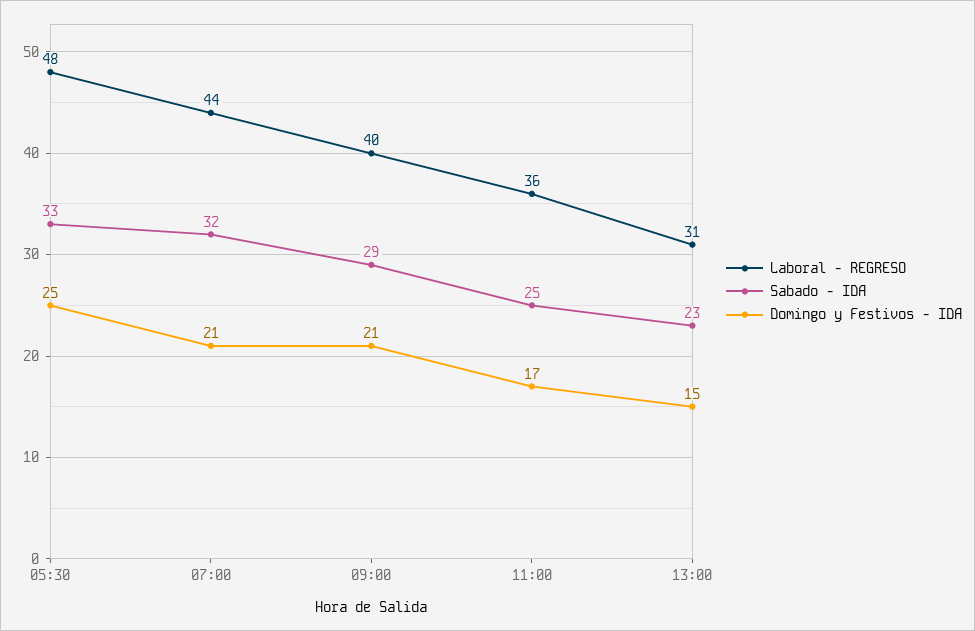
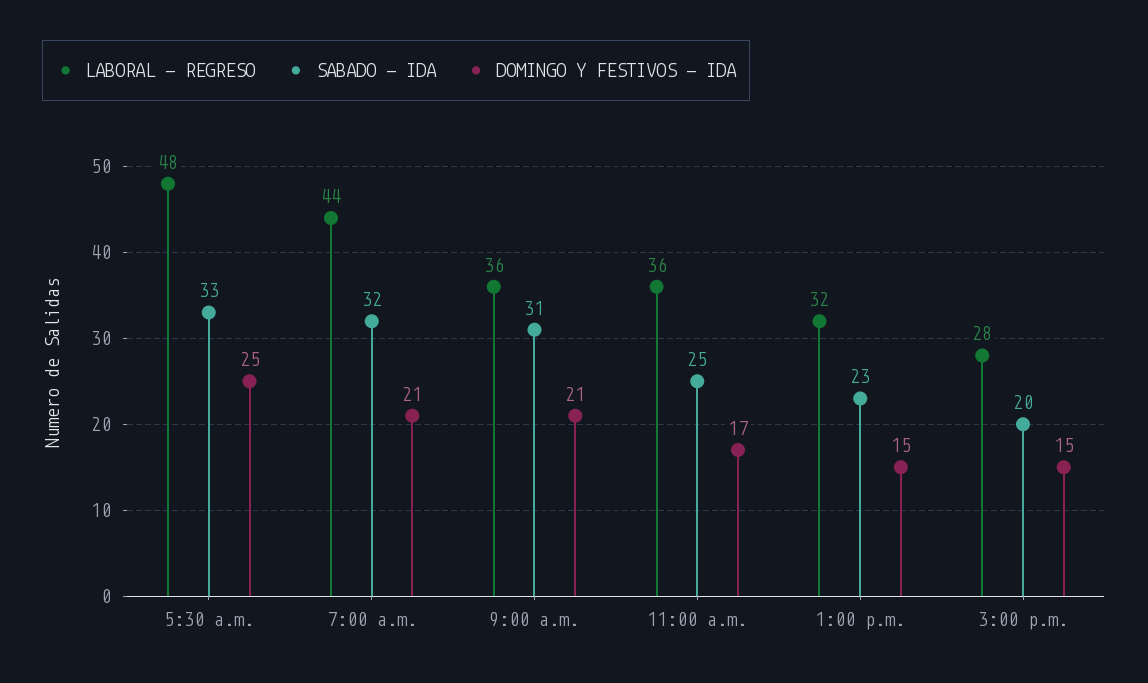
Laboral - REGRESO, 09:00: 40 -> 36
Sabado - IDA, 09:00: 29 -> 31
Laboral - REGRESO, 13:00: 31 -> 32
Laboral - REGRESO, 3:00 p.m.: none -> 28
Sabado - IDA, 3:00 p.m.: none -> 20
Domingo y Festivos - IDA, 3:00 p.m.: none -> 15

